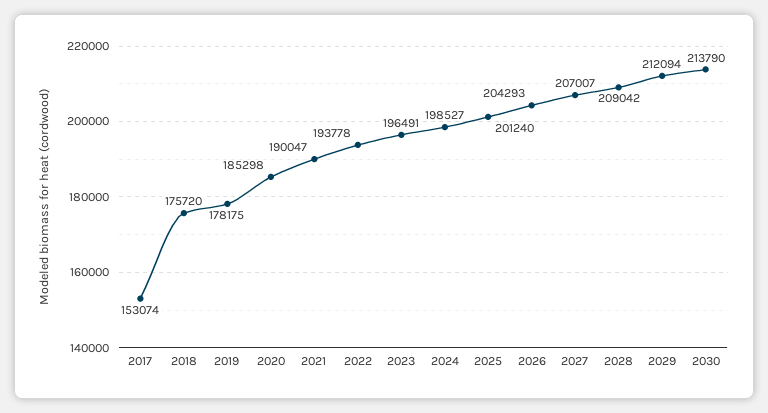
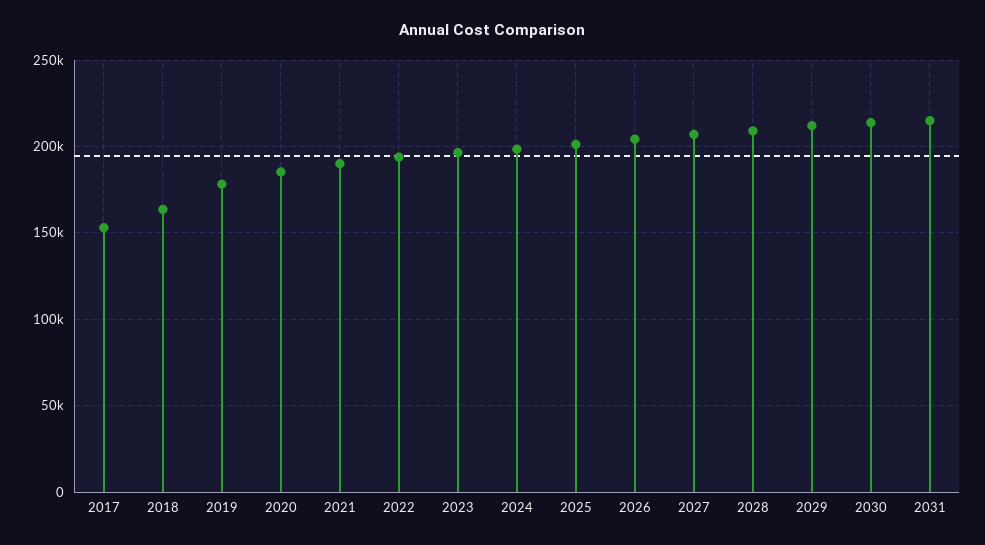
2018: 175720 -> 165000
2031: none -> 215000

